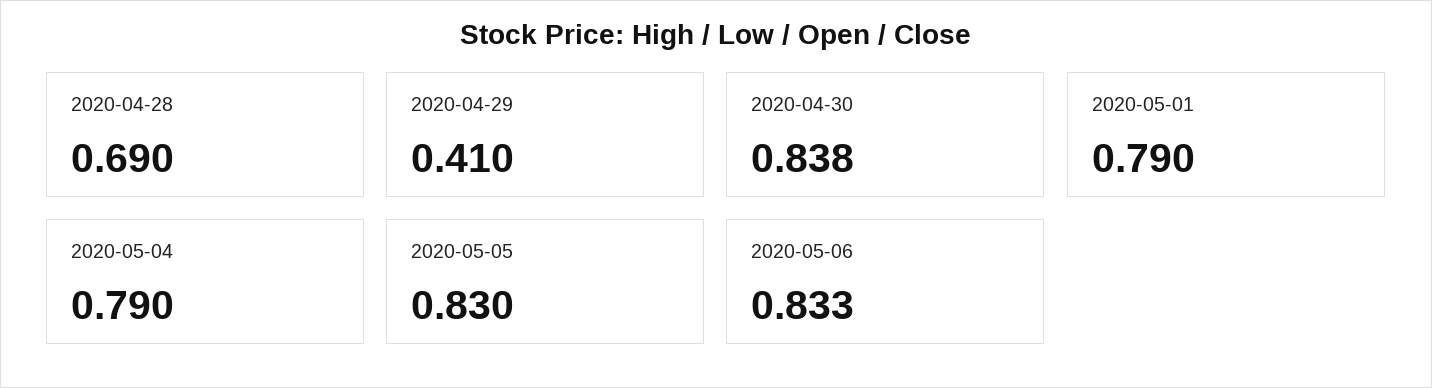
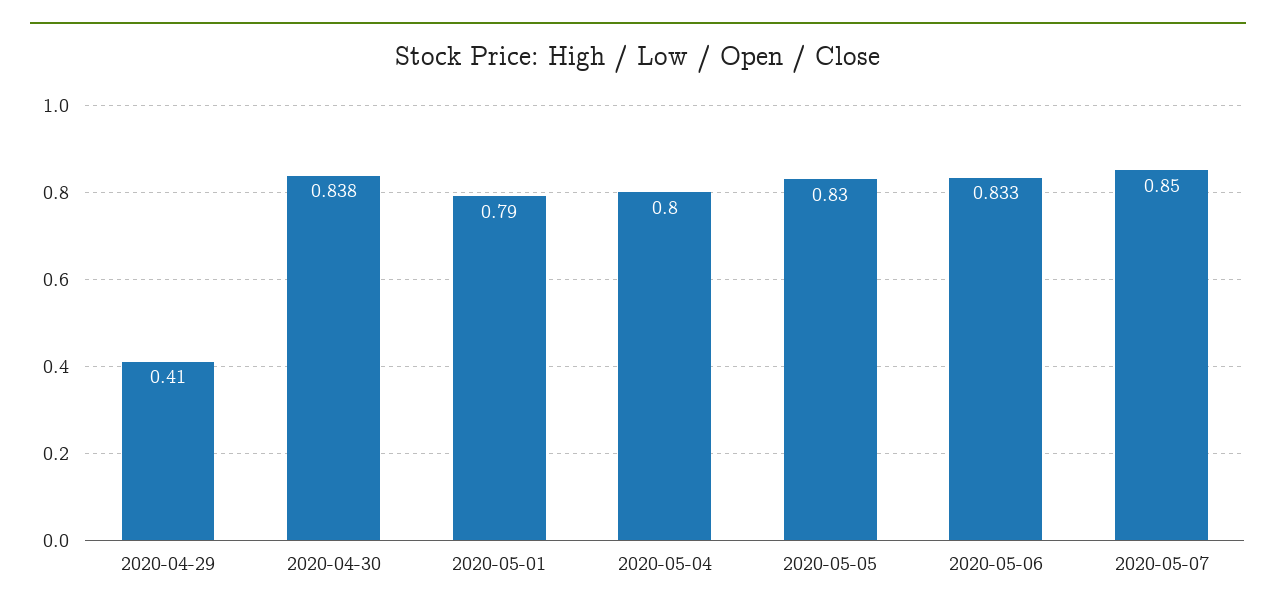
2020-04-28: 0.69 -> none
2020-05-04: 0.79 -> 0.8
2020-05-07: none -> 0.85

